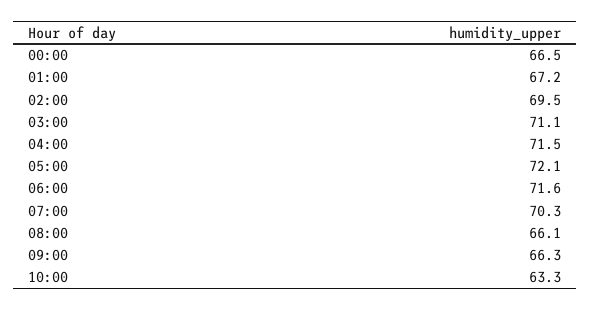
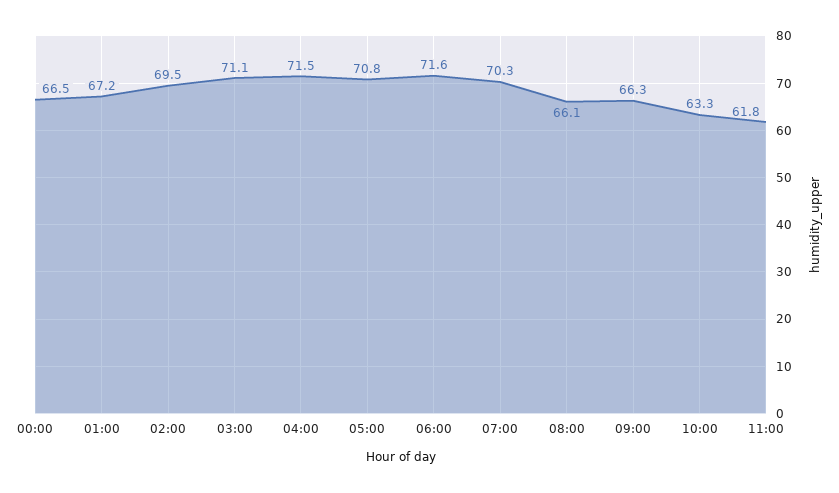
05:00: 72.1 -> 70.8
11:00: none -> 61.8

